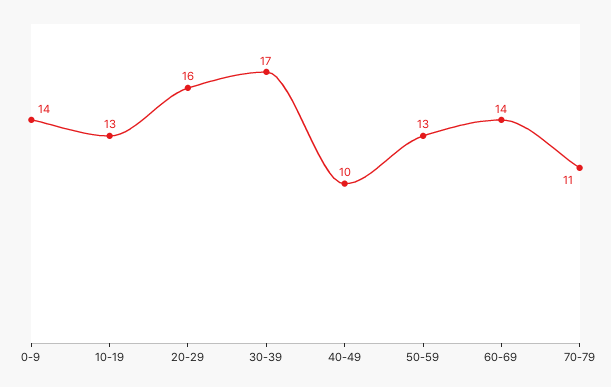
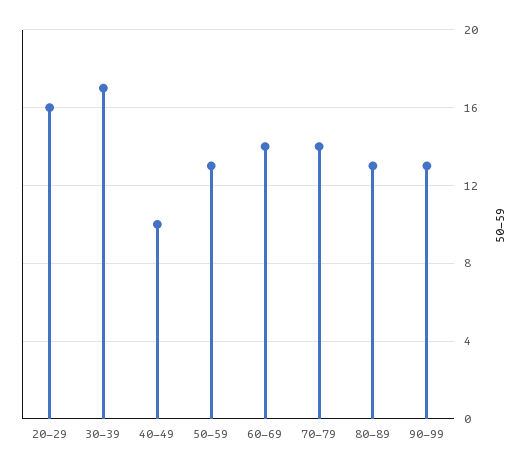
0-9: 14 -> none
10-19: 13 -> none
70-79: 11 -> 14
80-89: none -> 13
90-99: none -> 13

